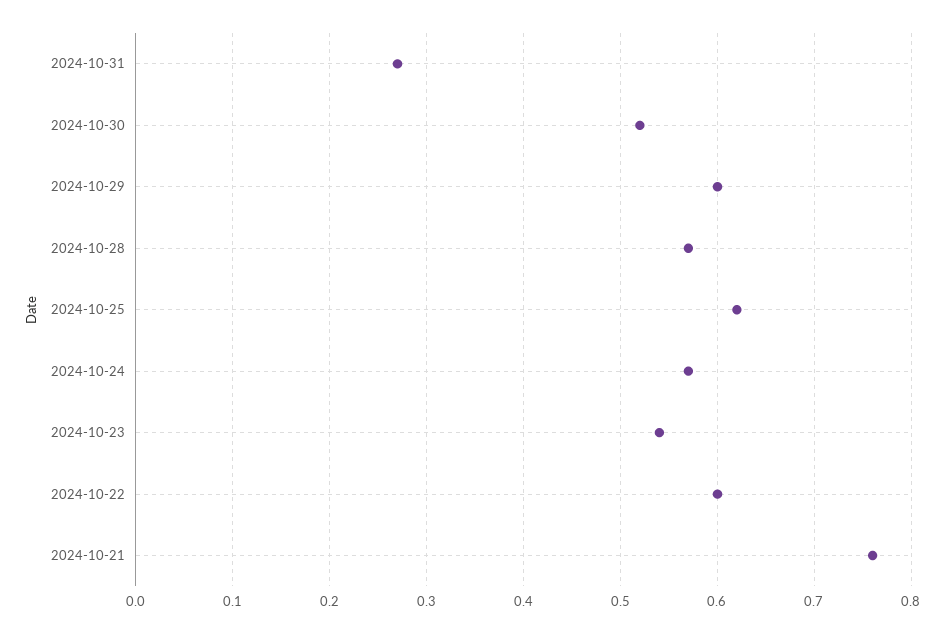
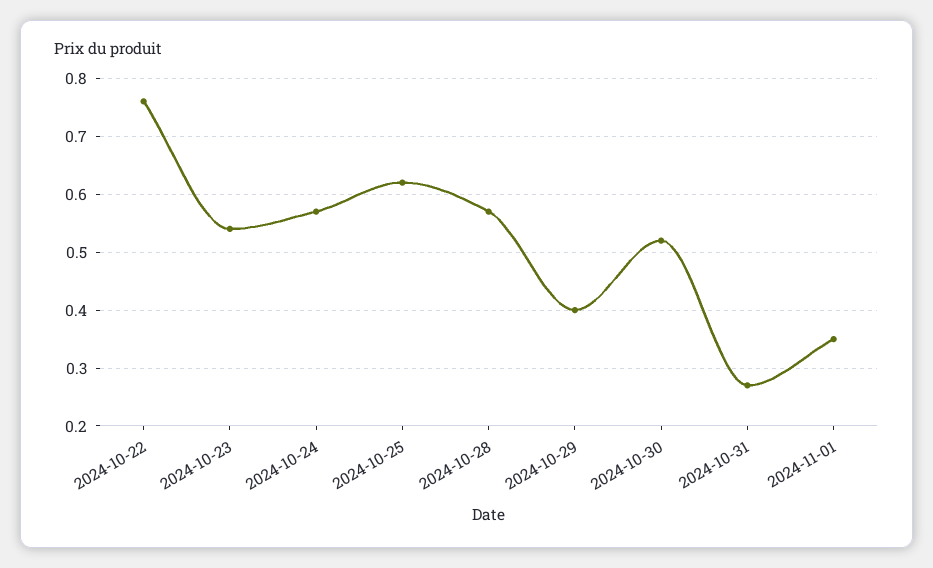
2024-10-29: 0.6 -> 0.4
2024-10-22: 0.6 -> 0.75
2024-10-21: 0.76 -> none
2024-11-01: none -> 0.35

